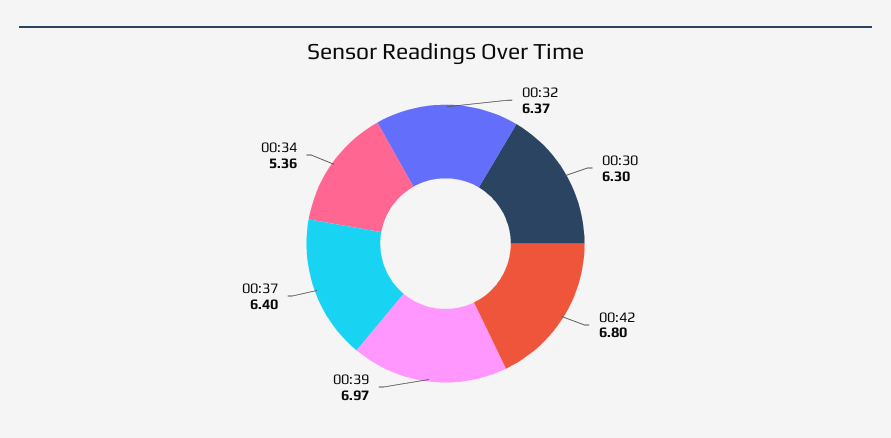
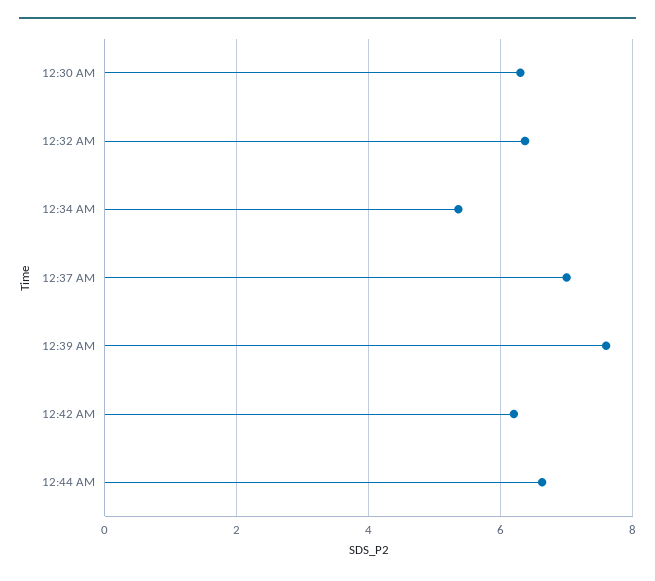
00:42: 6.8 -> 6.2
00:39: 6.97 -> 7.6
00:37: 6.4 -> 7
12:44 AM: none -> 6.6

